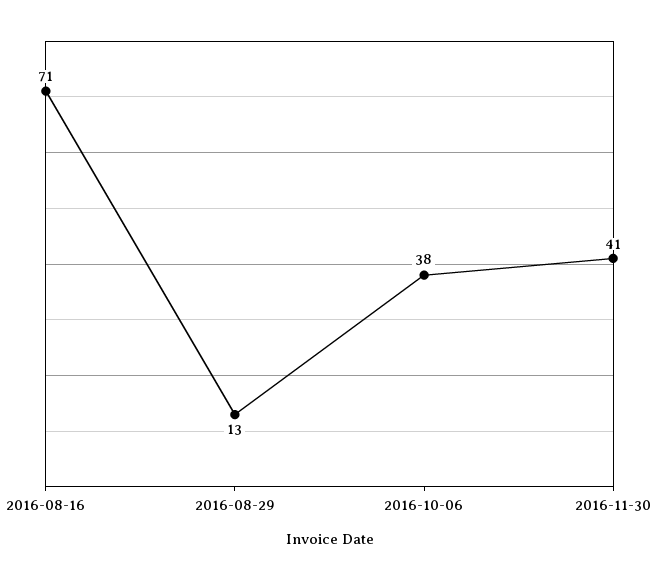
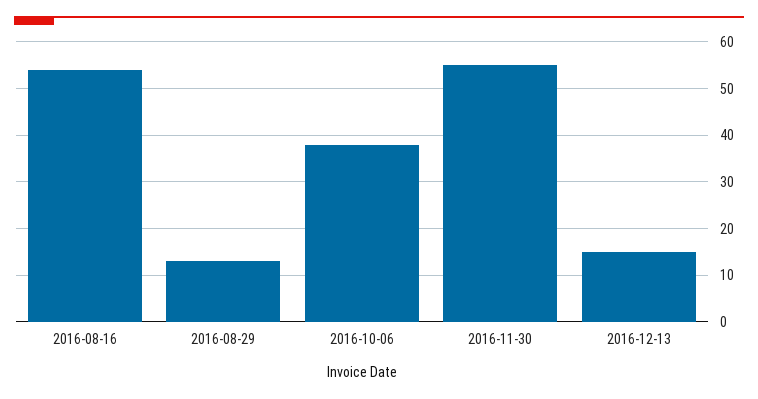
2016-08-16: 71 -> 55
2016-11-30: 41 -> 55
2016-12-13: none -> 15

